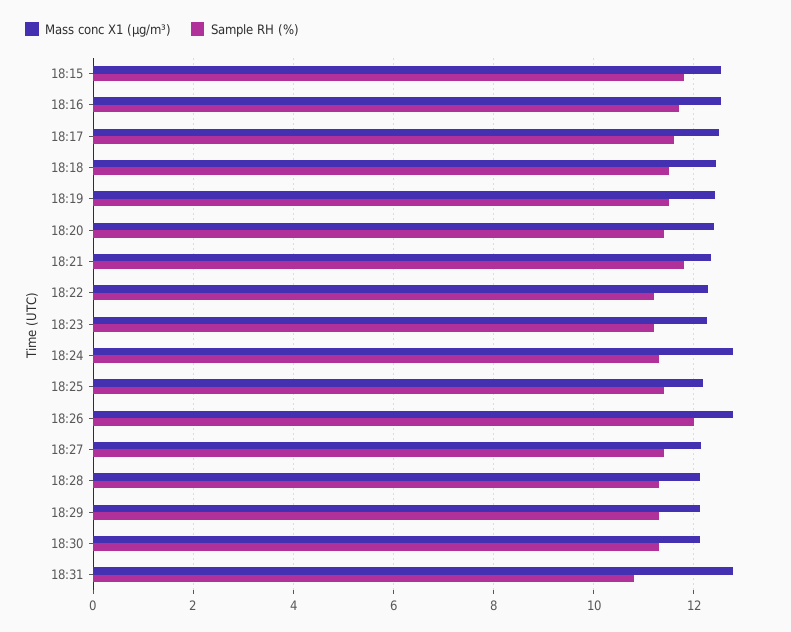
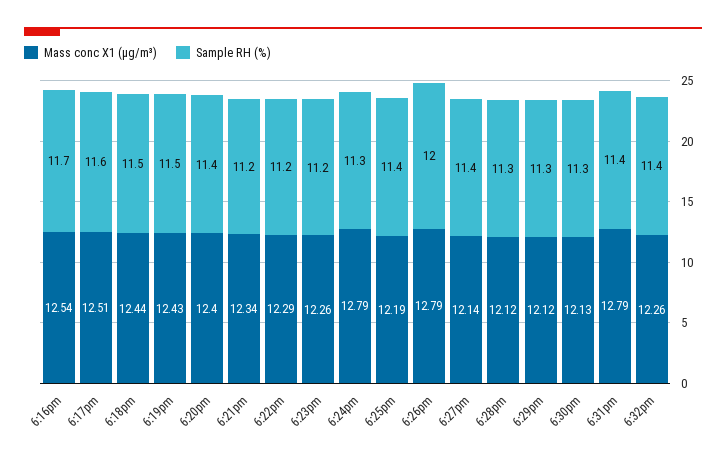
Mass conc X1 (μg/m³), 18:15: 12.6 -> none
Sample RH (%), 18:15: 11.8 -> none
Sample RH (%), 18:21: 11.8 -> 11.2
Sample RH (%), 18:31: 10.8 -> 11.4
Mass conc X1 (μg/m³), 6:32pm: none -> 12.26
Sample RH (%), 6:32pm: none -> 11.4

